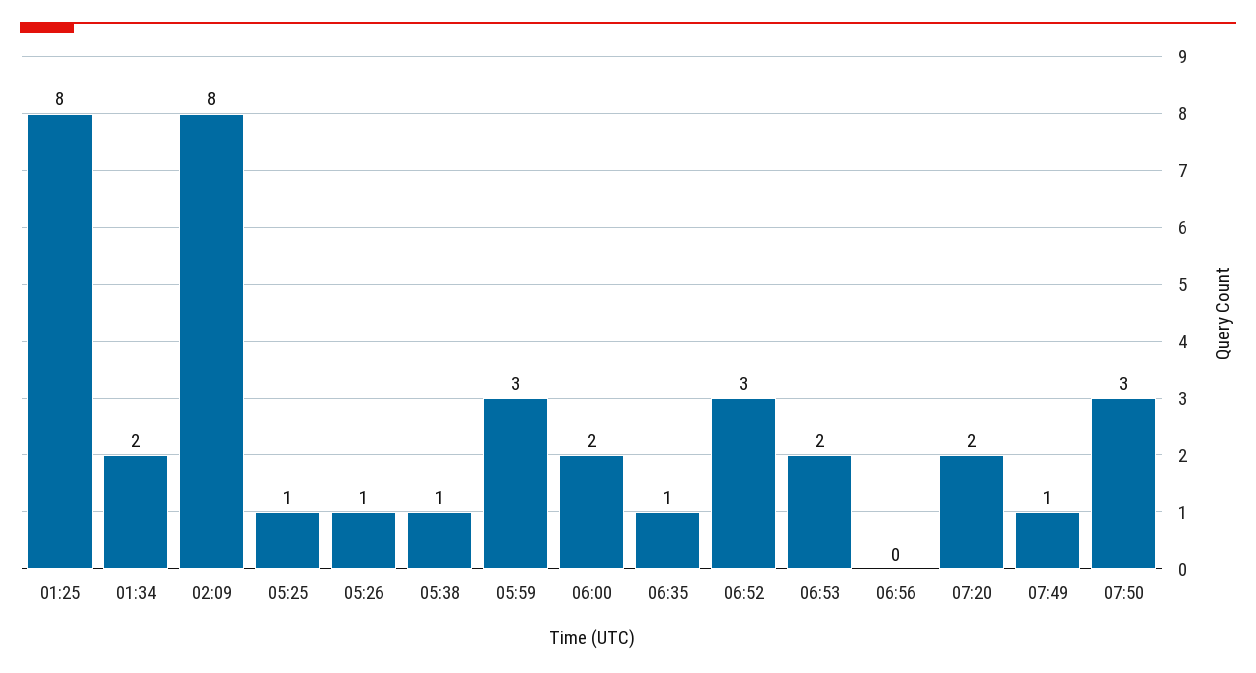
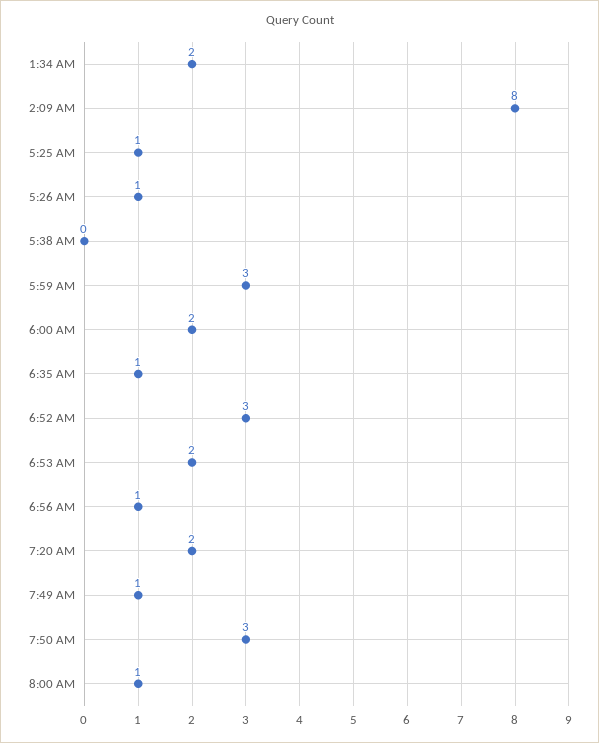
01:25: 8 -> none
05:38: 1 -> 0
06:56: 0 -> 1
8:00 AM: none -> 1

